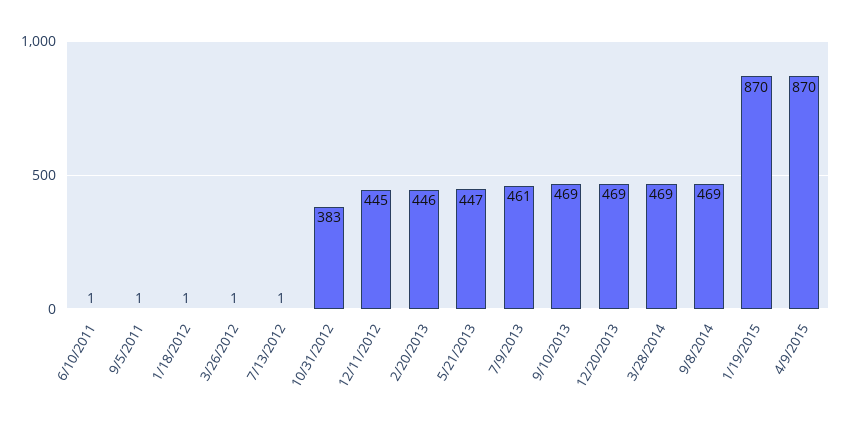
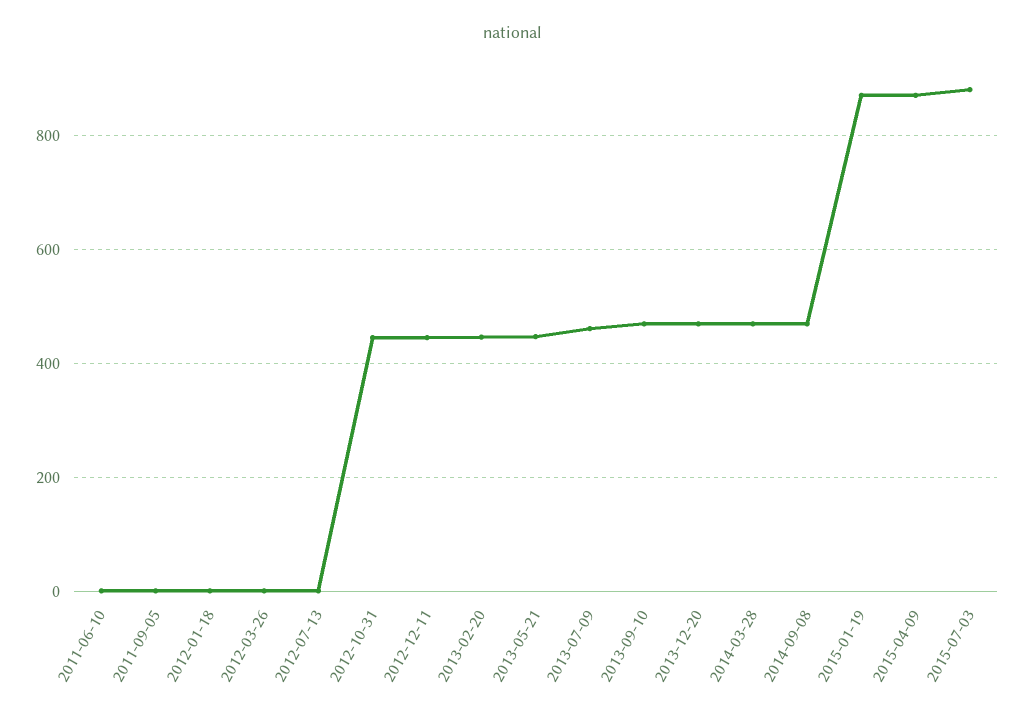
10/31/2012: 383 -> 440
2015-07-03: none -> 880

